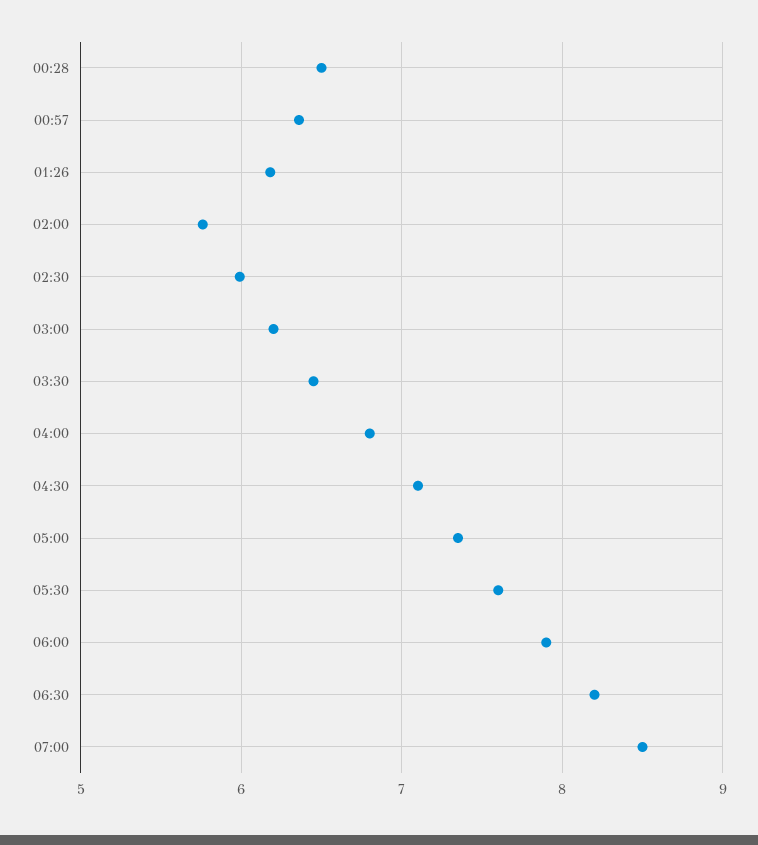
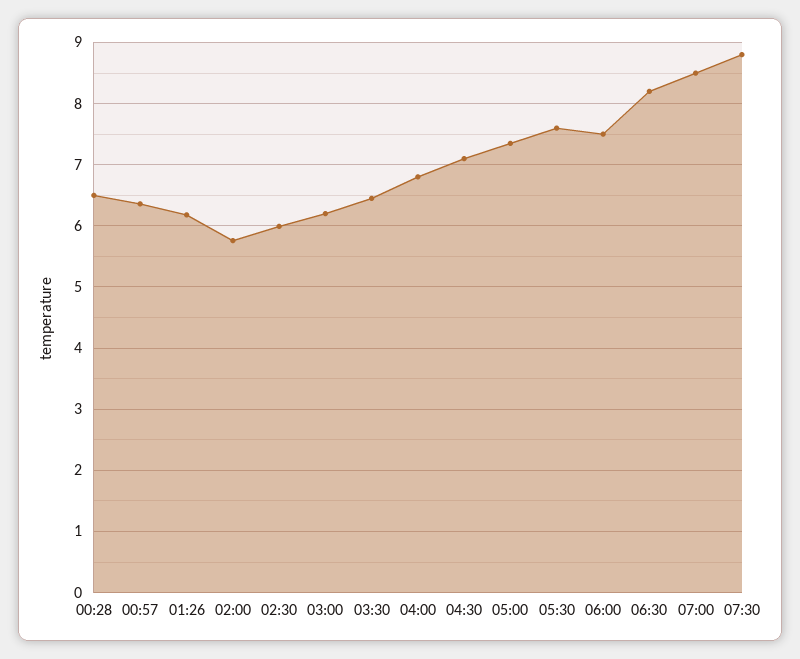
06:00: 7.9 -> 7.5
07:30: none -> 8.8

